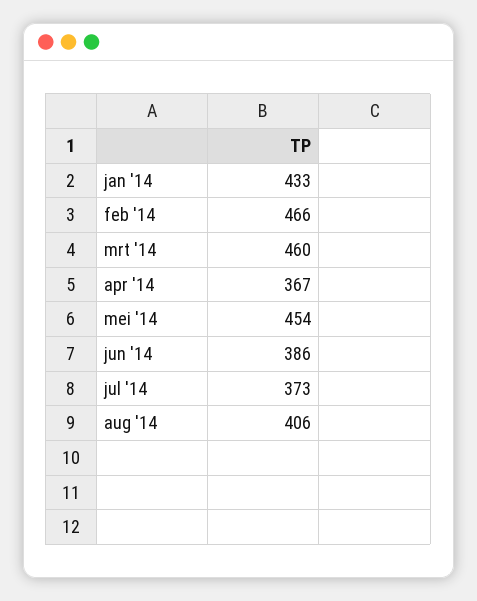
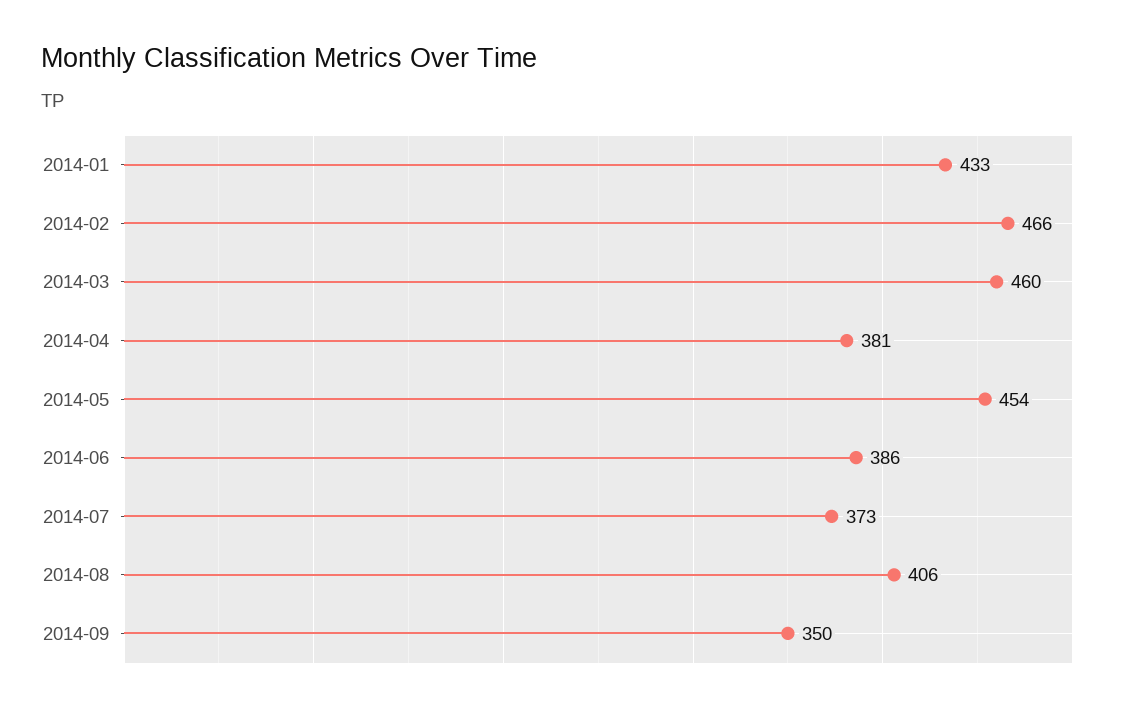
apr '14: 367 -> 381
2014-09: none -> 350

